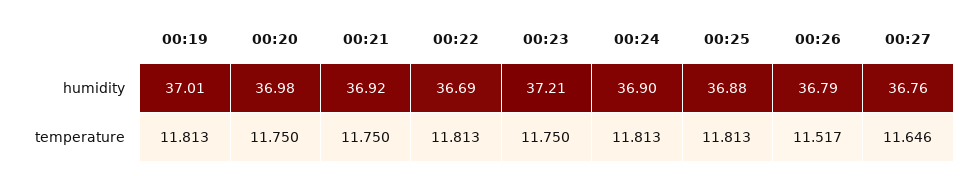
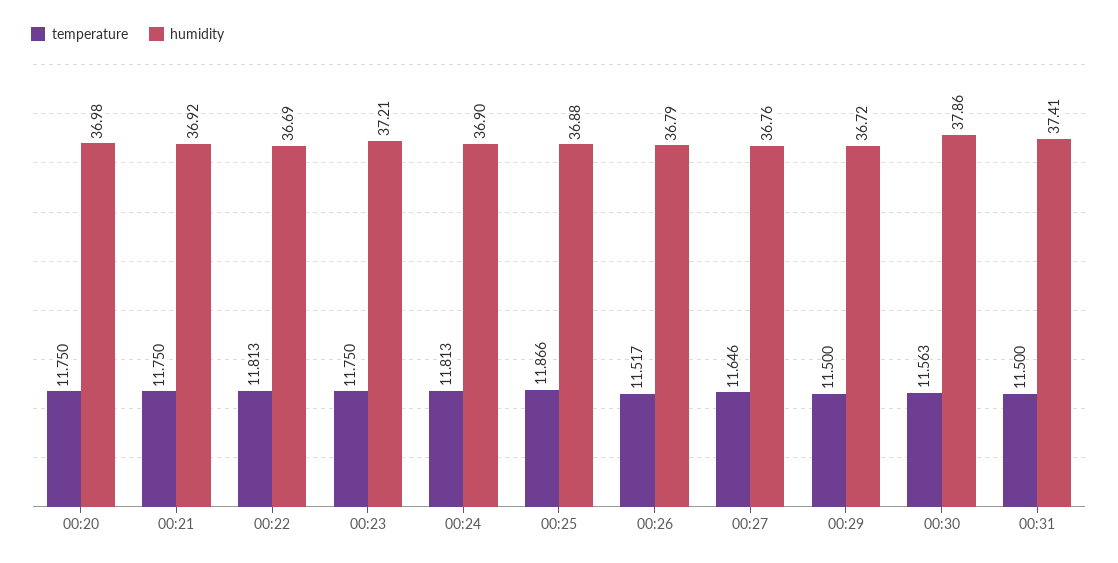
humidity, 00:19: 37.01 -> none
temperature, 00:19: 11.813 -> none
temperature, 00:25: 11.813 -> 11.866
temperature, 00:29: none -> 11.5
humidity, 00:29: none -> 36.72
temperature, 00:30: none -> 11.563
humidity, 00:30: none -> 37.86
temperature, 00:31: none -> 11.5
humidity, 00:31: none -> 37.41

